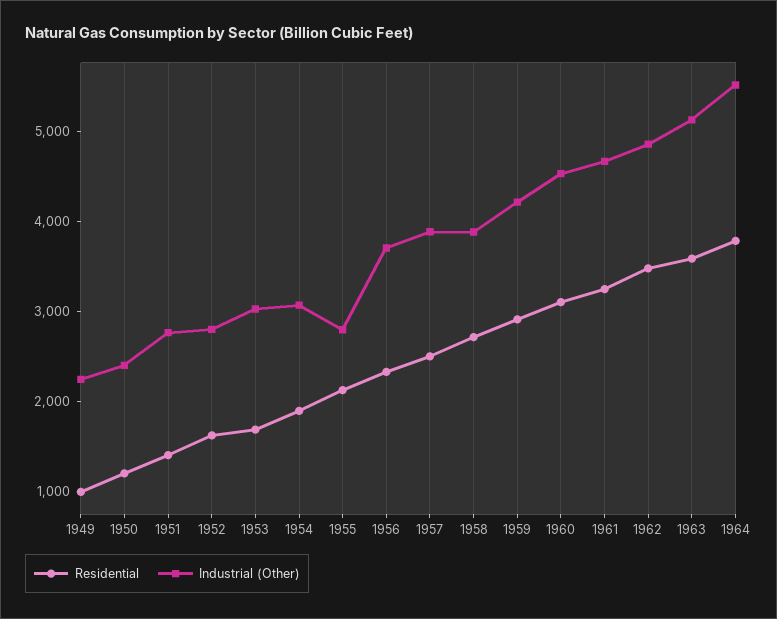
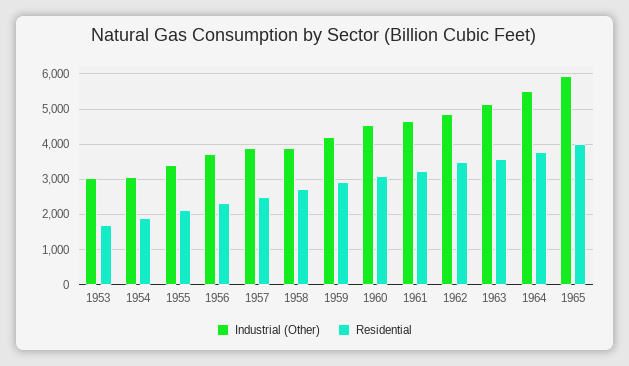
Residential, 1949: 1000 -> none
Industrial (Other), 1949: 2200 -> none
Residential, 1950: 1200 -> none
Industrial (Other), 1950: 2400 -> none
Residential, 1951: 1400 -> none
Industrial (Other), 1951: 2800 -> none
Residential, 1952: 1600 -> none
Industrial (Other), 1952: 2800 -> none
Industrial (Other), 1955: 2800 -> 3400
Industrial (Other), 1965: none -> 6000
Residential, 1965: none -> 4000

